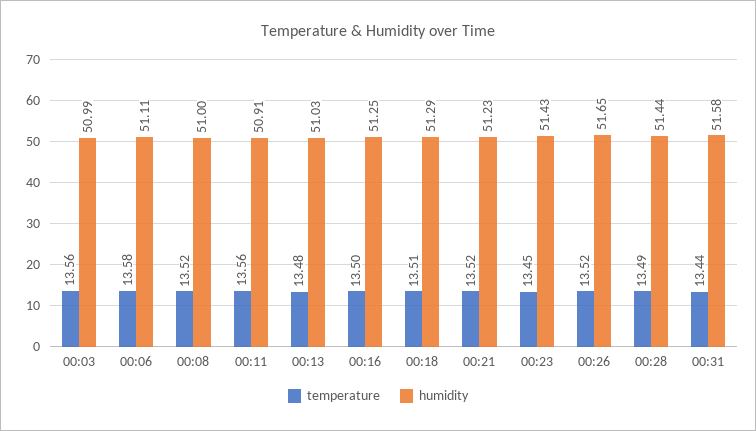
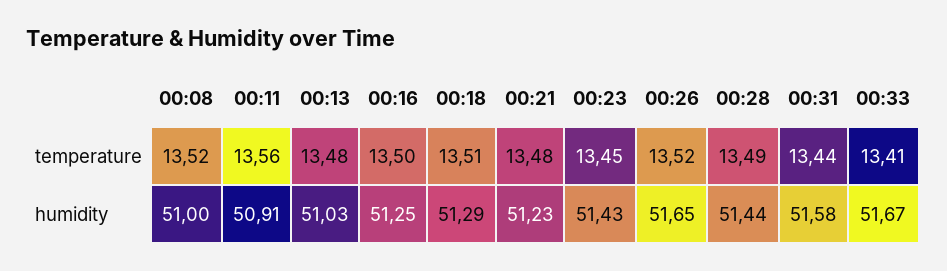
temperature, 00:03: 13.56 -> none
humidity, 00:03: 50.99 -> none
temperature, 00:06: 13.58 -> none
humidity, 00:06: 51.11 -> none
temperature, 00:21: 13.52 -> 13.48
temperature, 00:33: none -> 13.41
humidity, 00:33: none -> 51.67

